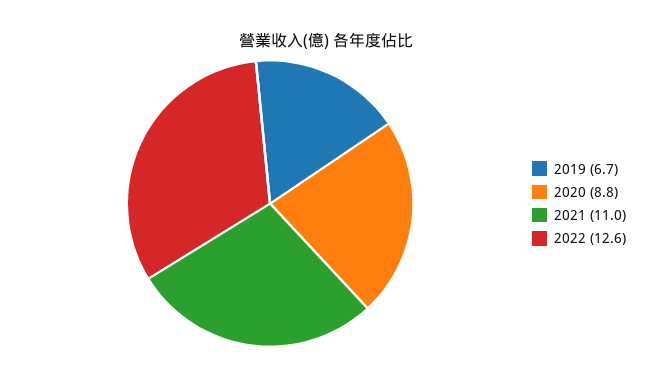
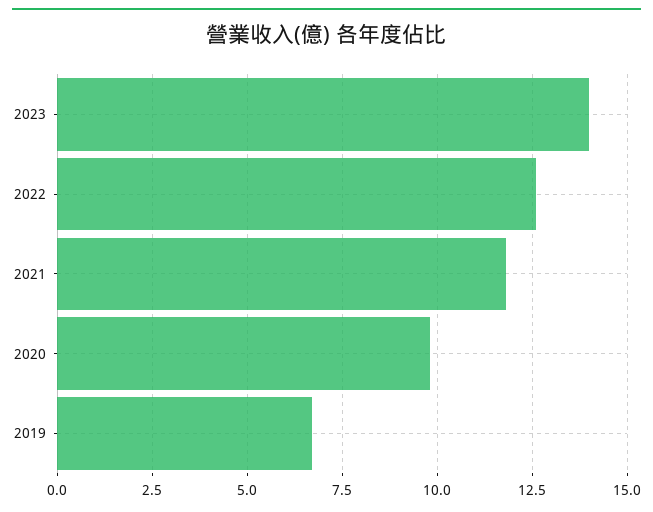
2020: 8.8 -> 9.75
2021: 11 -> 11.75
2023: none -> 14

